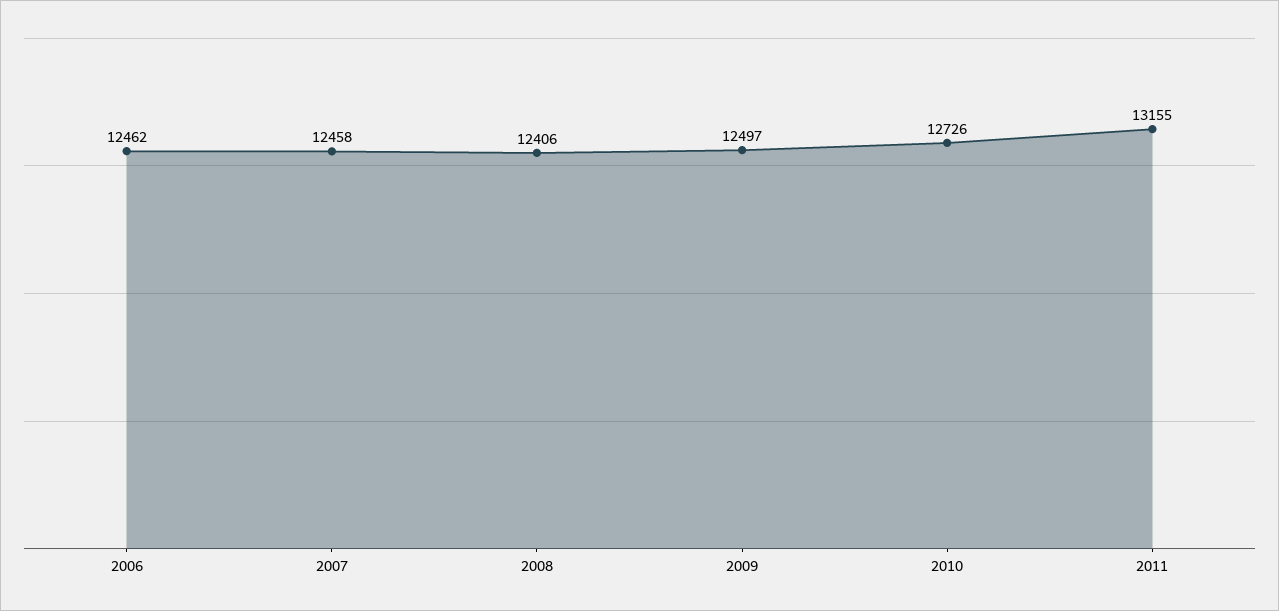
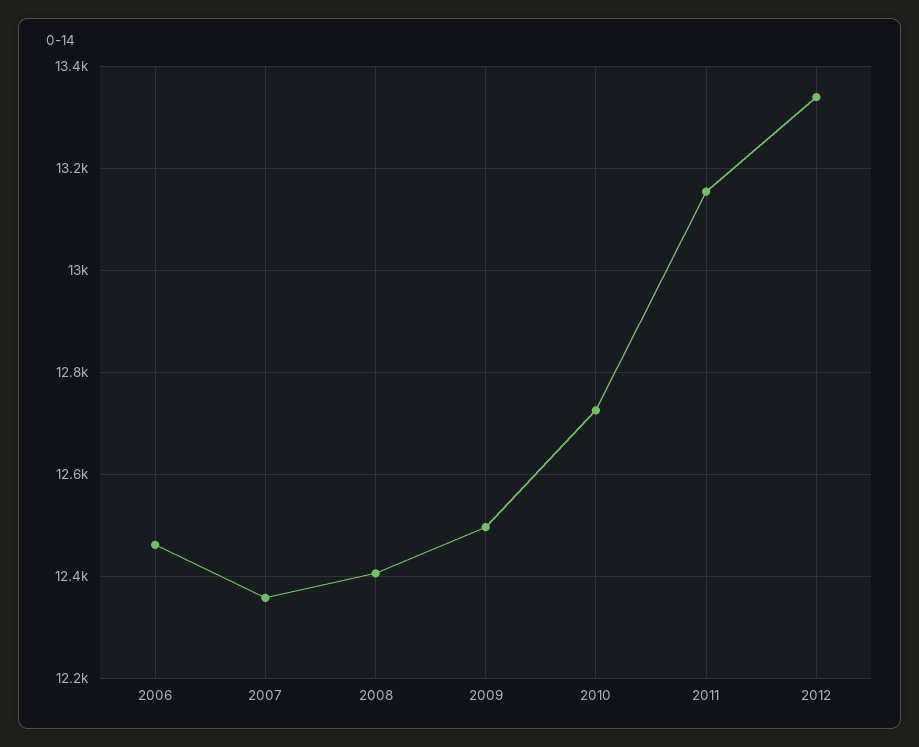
2007: 12458 -> 12360
2012: none -> 13340

